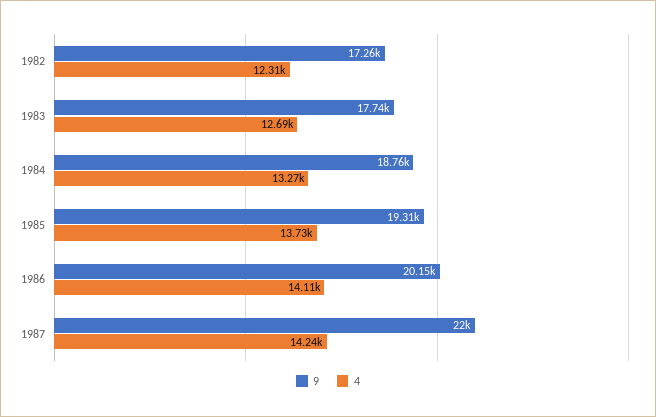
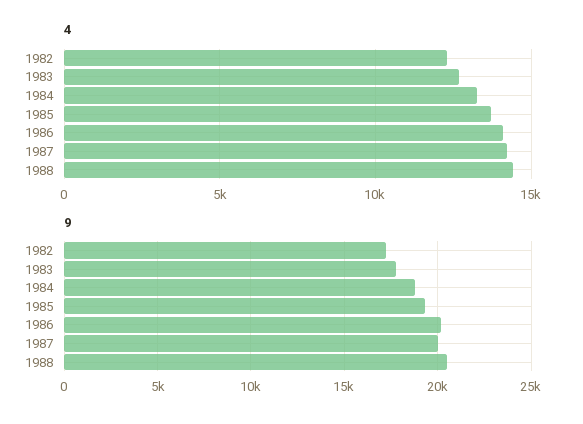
9, 1987: 22000 -> 20000
4, 1988: none -> 14500
9, 1988: none -> 20500

